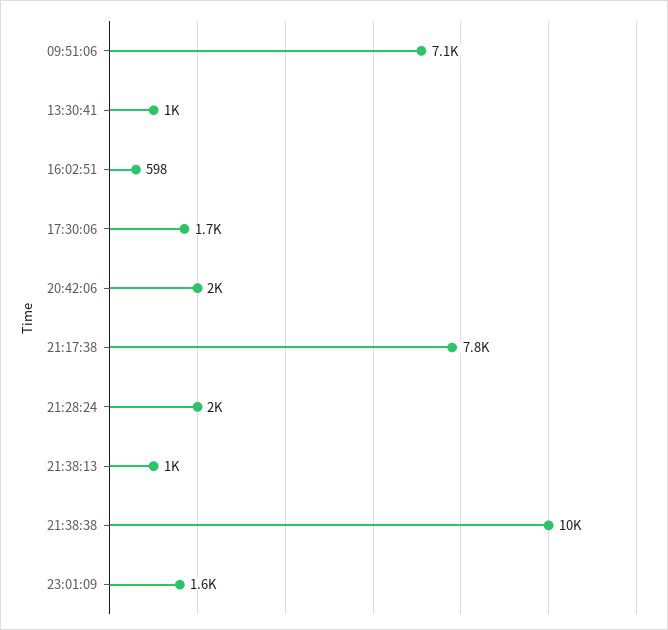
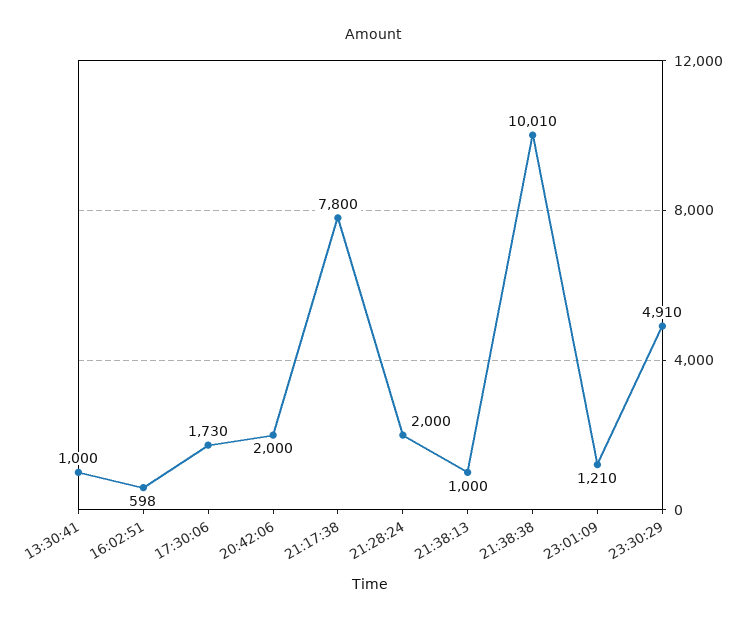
09:51:06: 7100 -> none
23:01:09: 1600 -> 1210
23:30:29: none -> 4910

